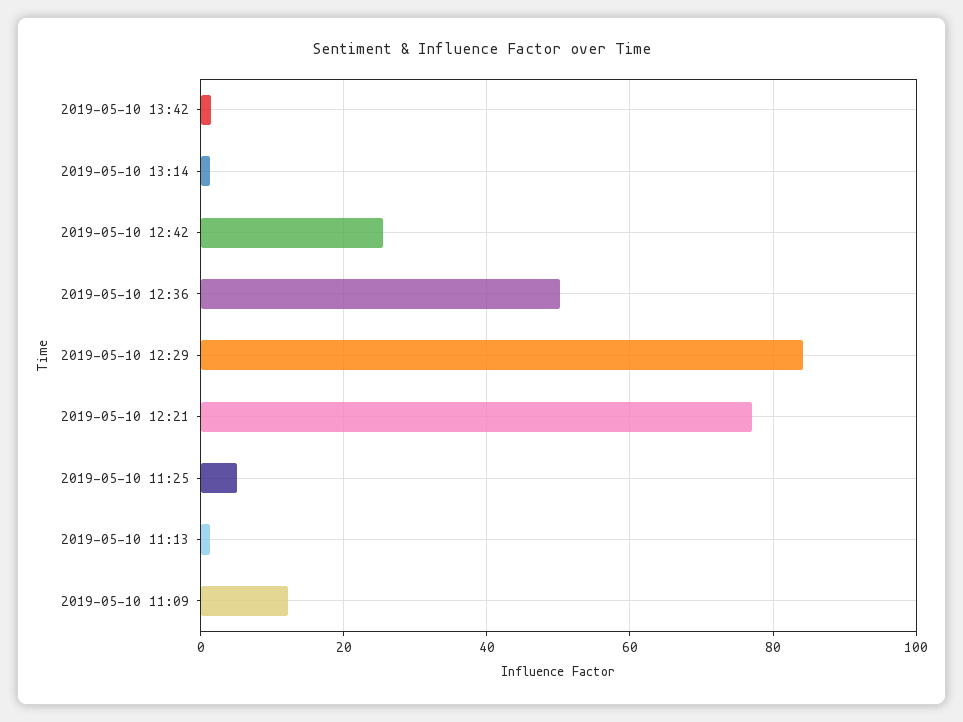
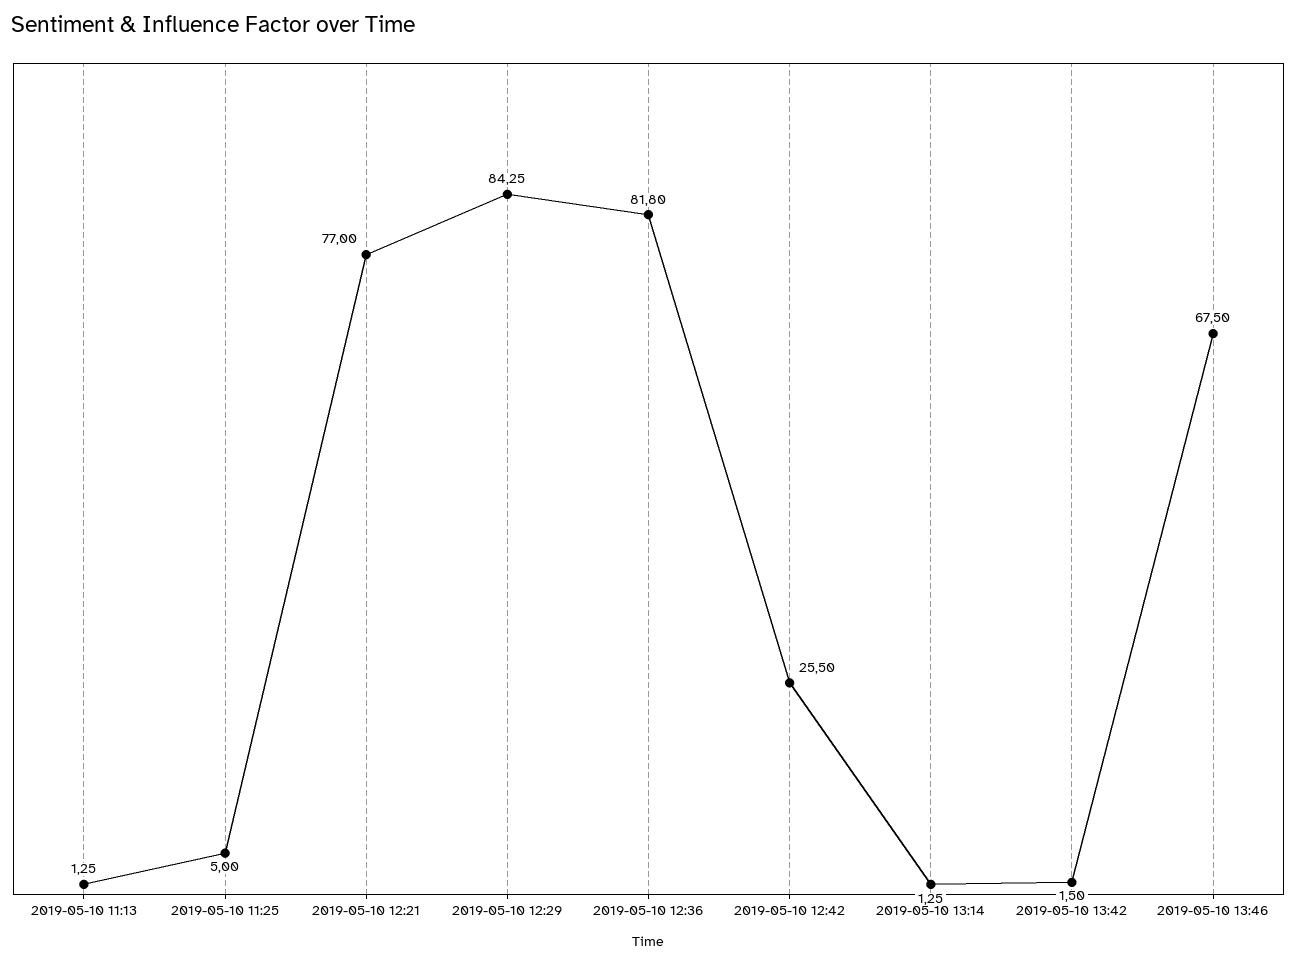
2019-05-10 12:36: 50 -> 81.8
2019-05-10 11:09: 12 -> none
2019-05-10 13:46: none -> 67.5

